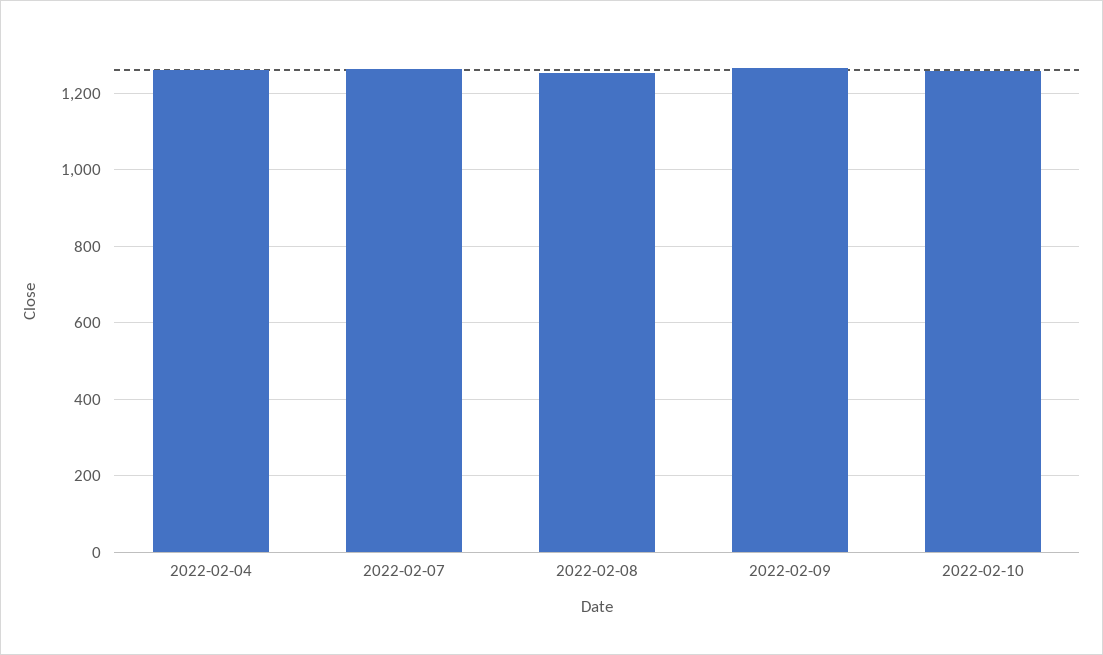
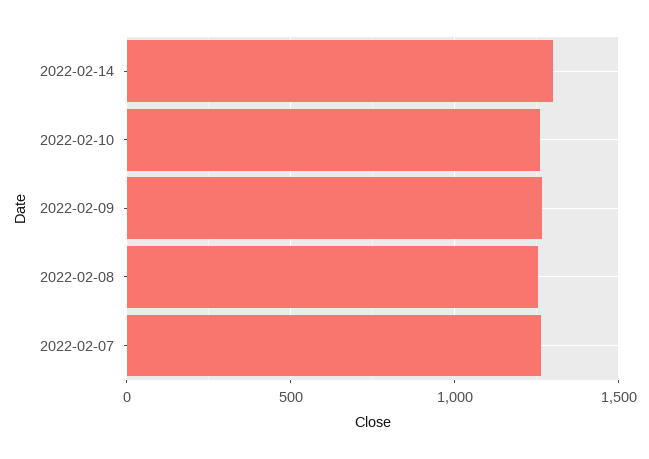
2022-02-04: 1260 -> none
2022-02-14: none -> 1300

